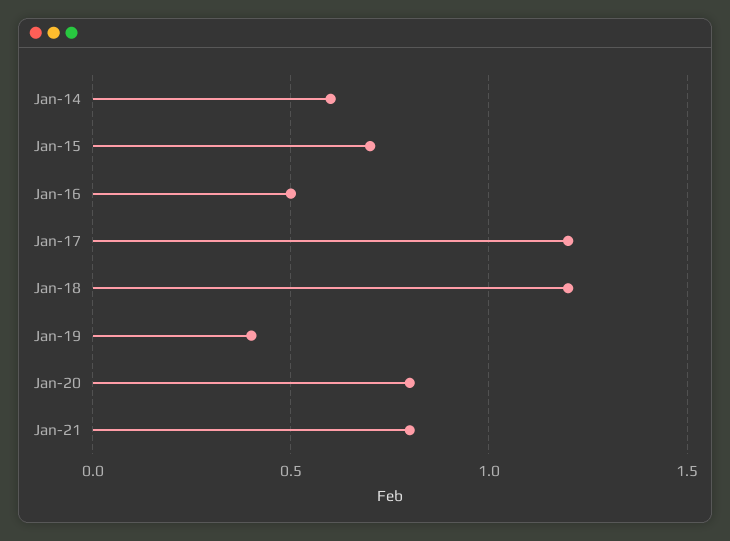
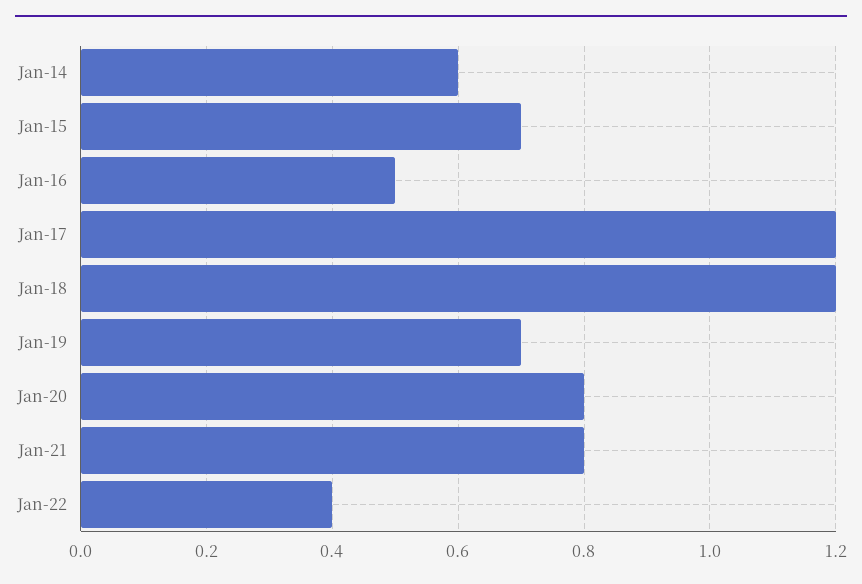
Jan-19: 0.4 -> 0.7
Jan-22: none -> 0.4

